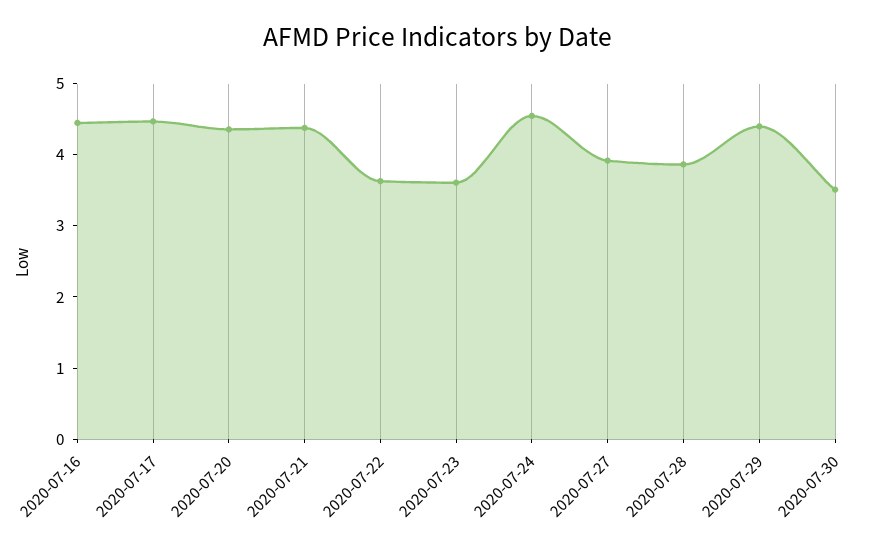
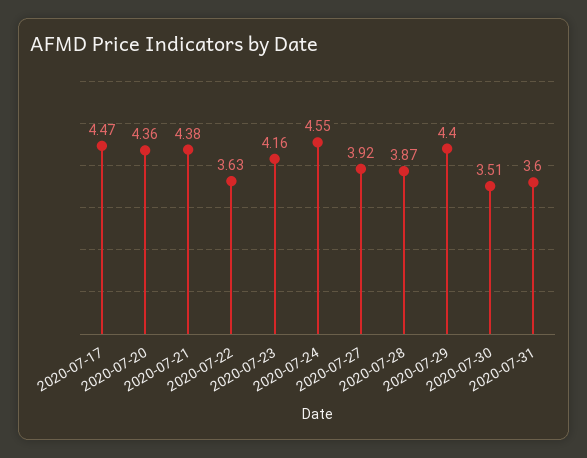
2020-07-16: 4.4 -> none
2020-07-23: 3.6 -> 4.16
2020-07-31: none -> 3.6

